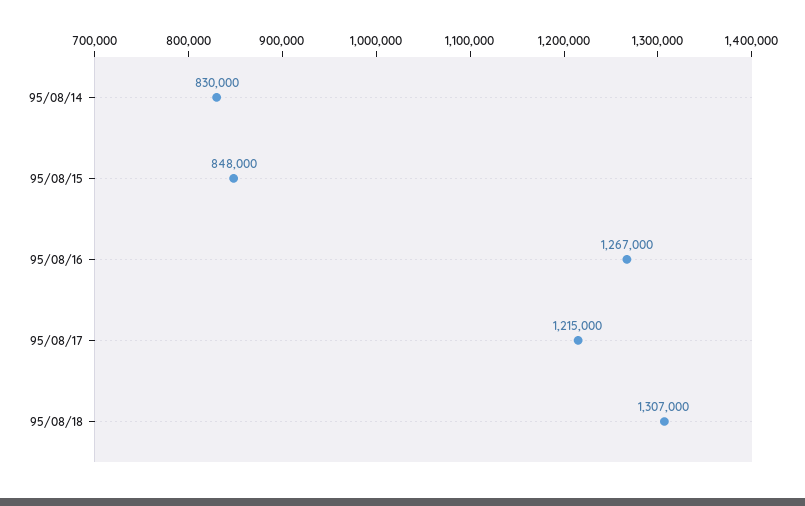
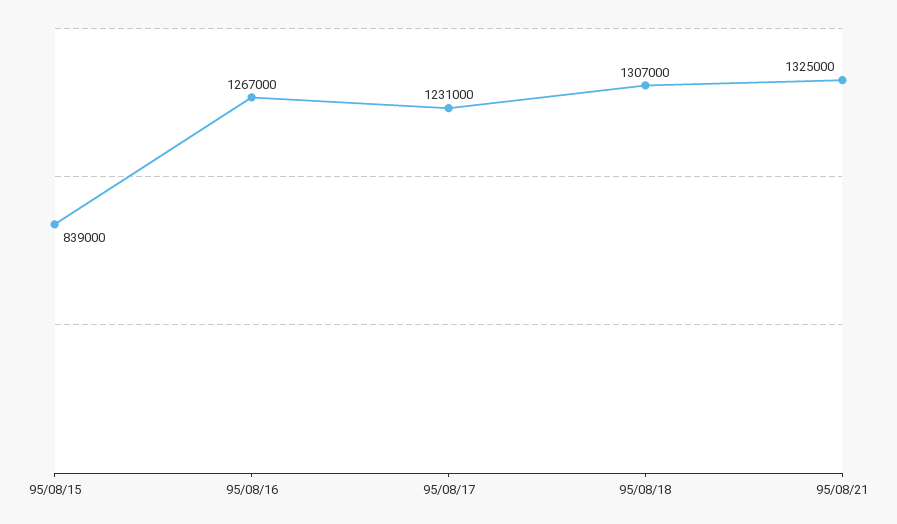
95/08/14: 830000 -> none
95/08/15: 848000 -> 839000
95/08/17: 1215000 -> 1231000
95/08/21: none -> 1325000

